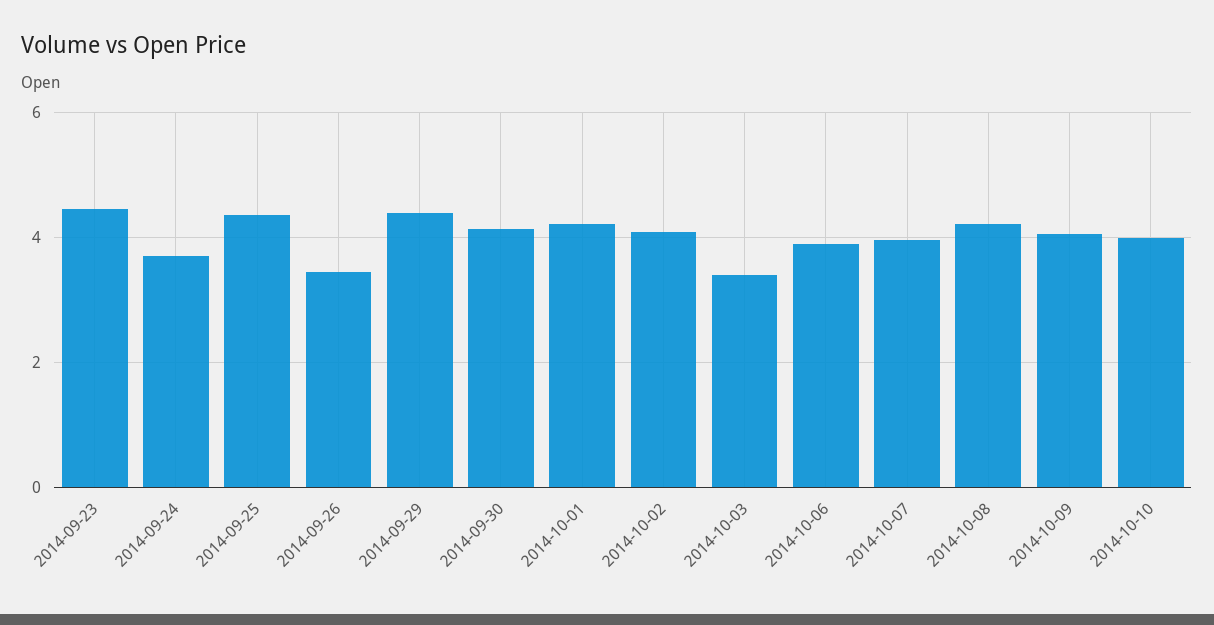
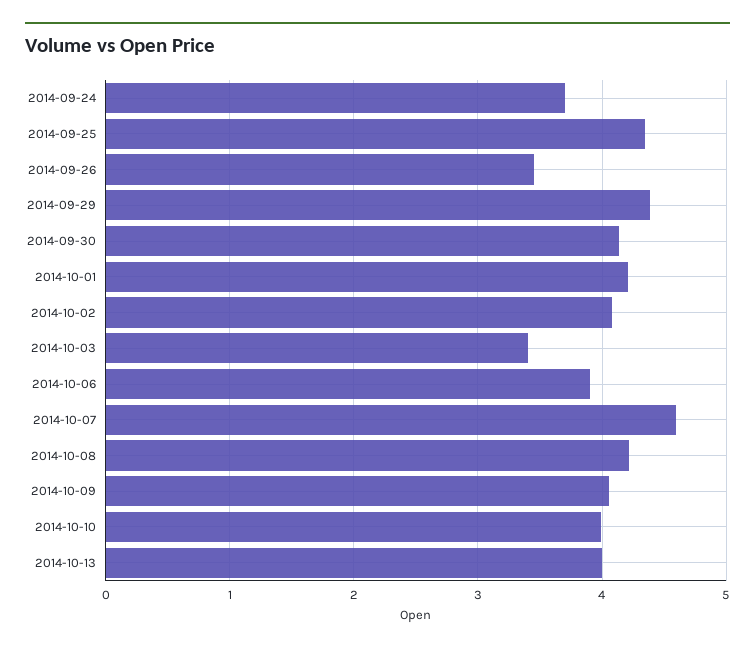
2014-09-23: 4.4 -> none
2014-10-07: 4 -> 4.6
2014-10-13: none -> 4

